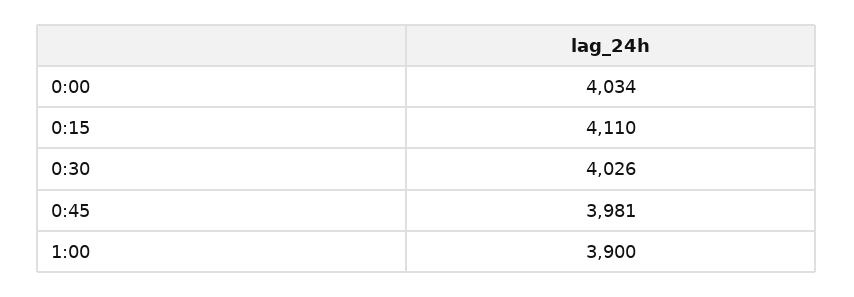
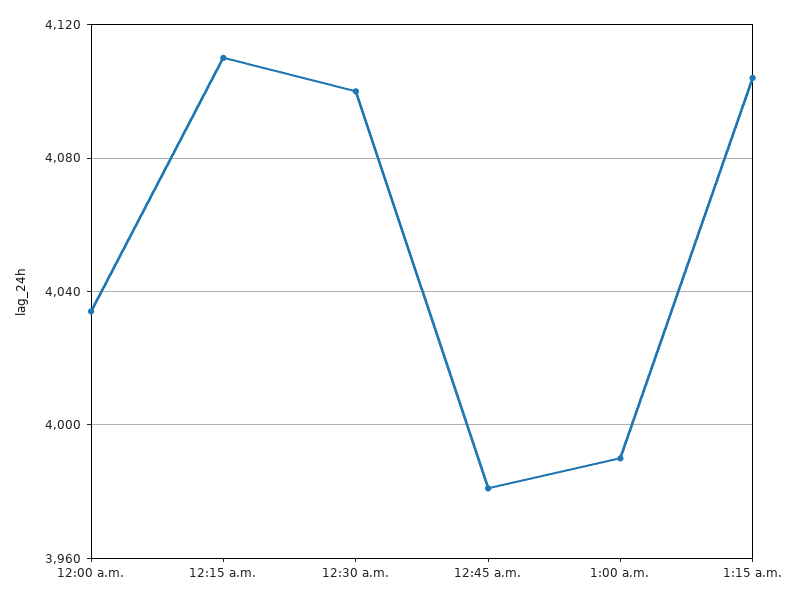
0:30: 4026 -> 4100
1:00: 3900 -> 3990
1:15 a.m.: none -> 4105

